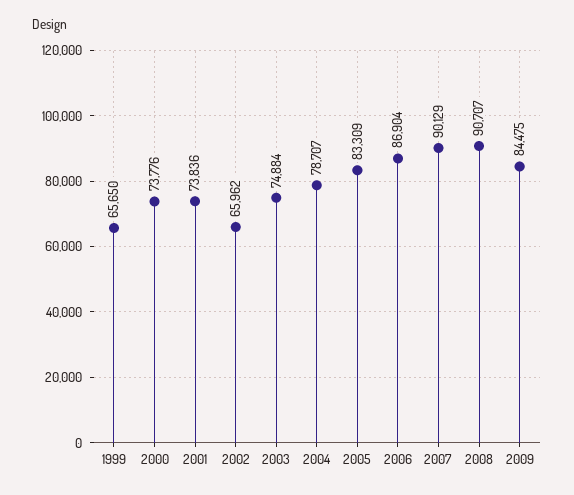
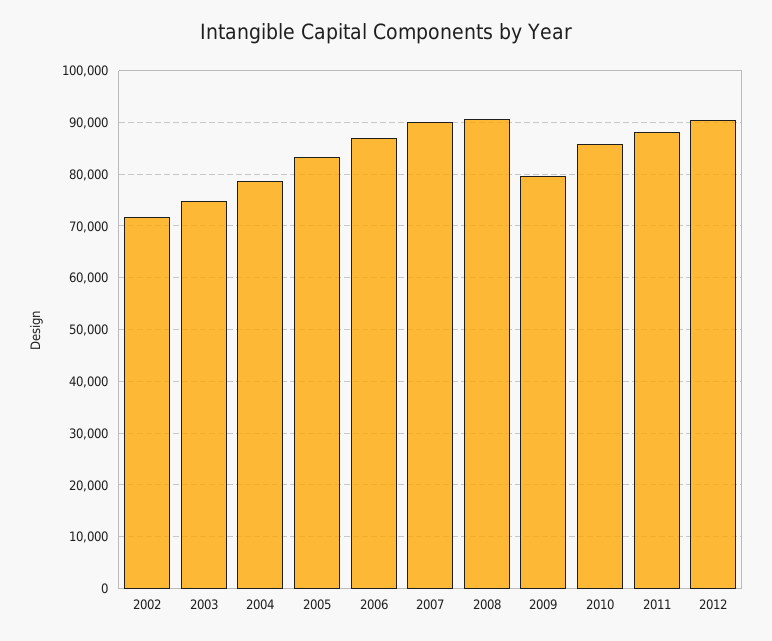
1999: 65650 -> none
2000: 73776 -> none
2001: 73836 -> none
2002: 65962 -> 72000
2009: 84475 -> 80000
2010: none -> 86000
2011: none -> 88000
2012: none -> 90000

